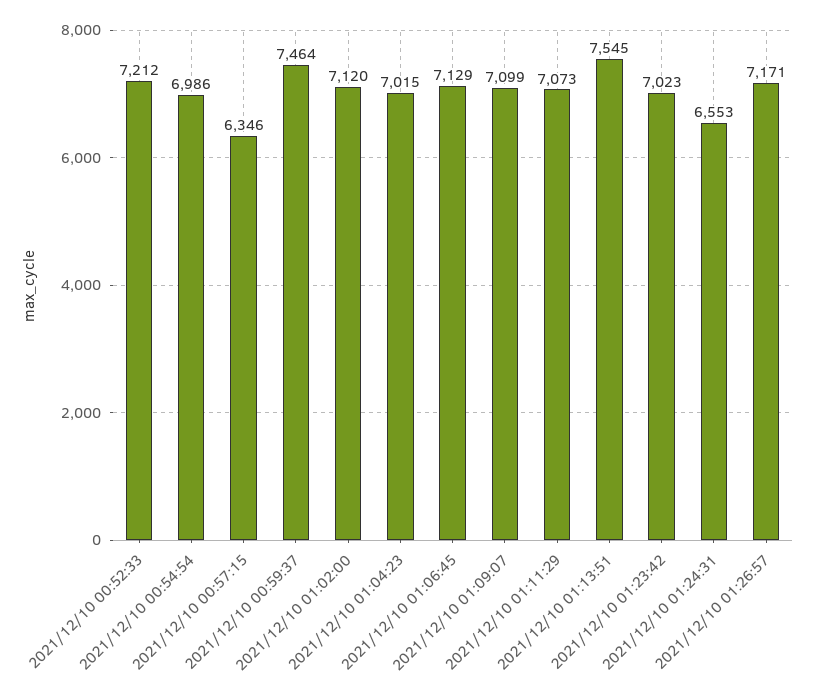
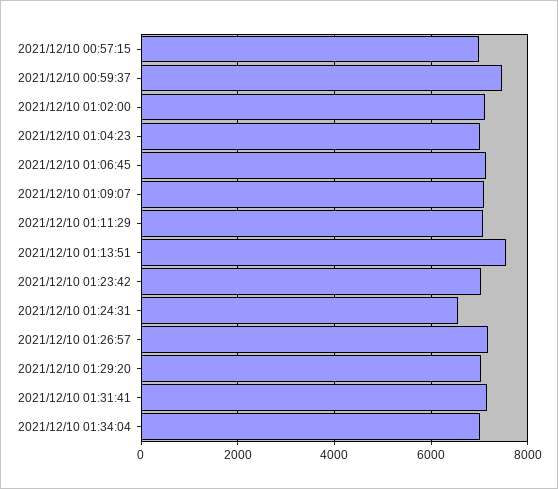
2021/12/10 00:52:33: 7212 -> none
2021/12/10 00:54:54: 6986 -> none
2021/12/10 00:57:15: 6346 -> 7000
2021/12/10 01:29:20: none -> 7000
2021/12/10 01:31:41: none -> 7200
2021/12/10 01:34:04: none -> 7000

